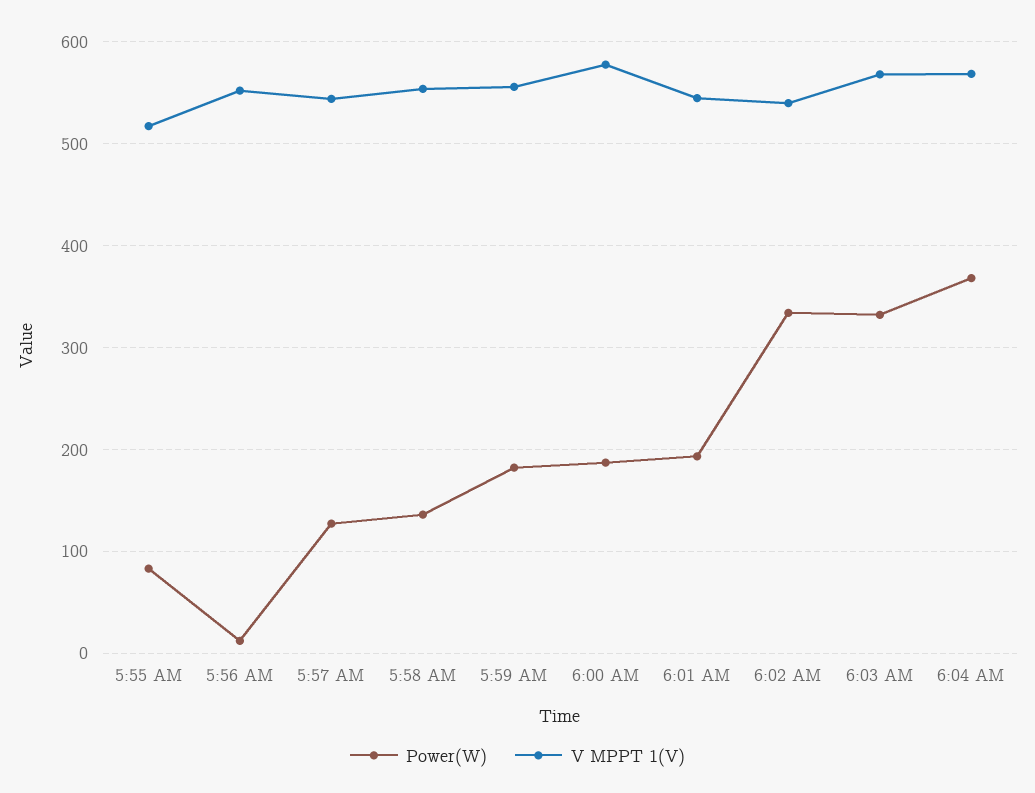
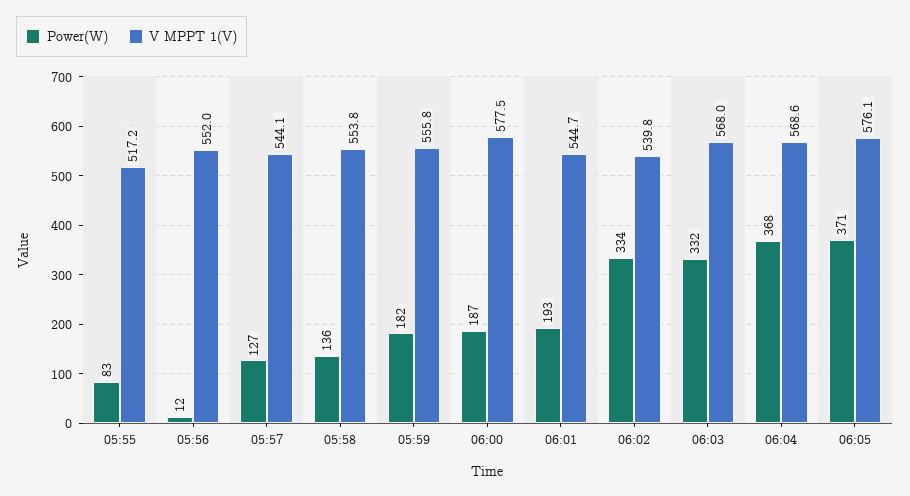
Power(W), 06:05: none -> 371
V MPPT 1(V), 06:05: none -> 576.1

